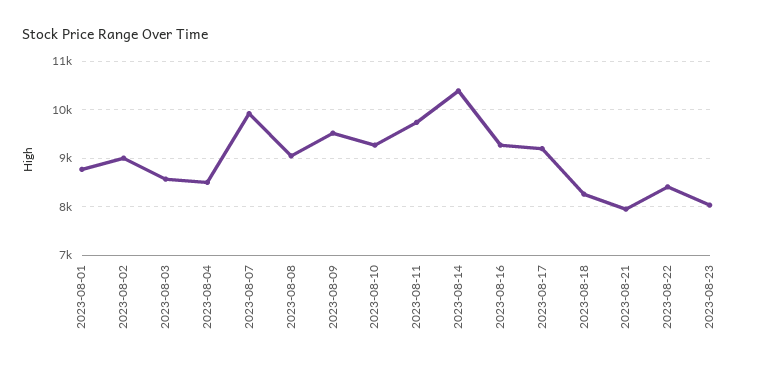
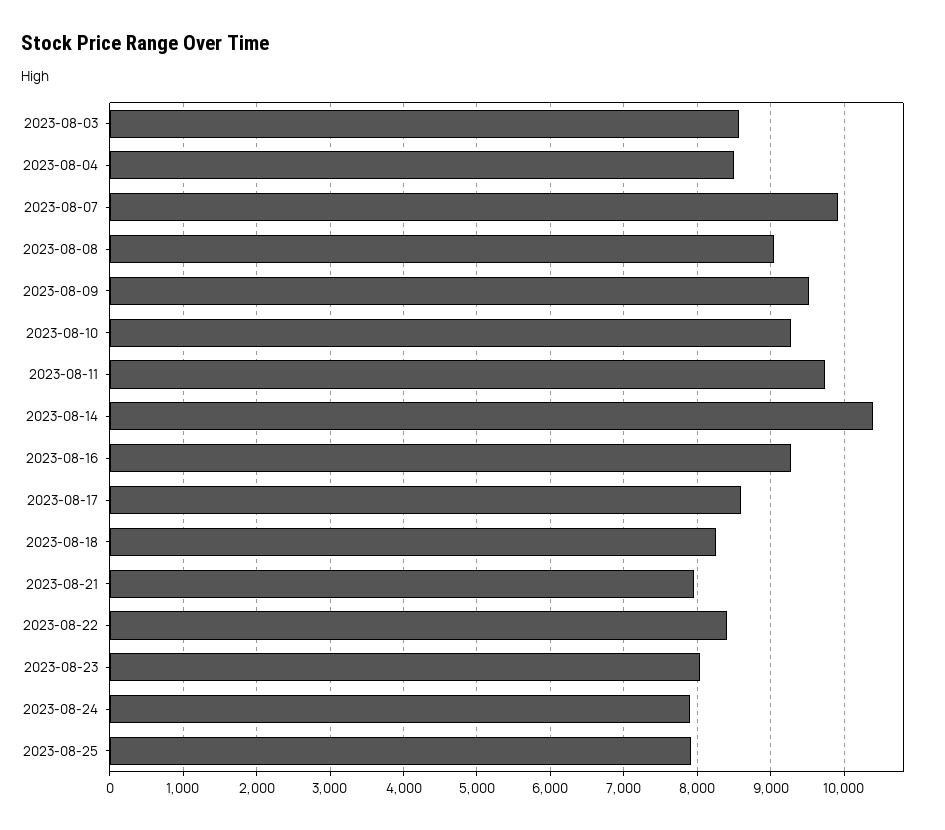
2023-08-01: 8800 -> none
2023-08-02: 9000 -> none
2023-08-17: 9200 -> 8600
2023-08-24: none -> 7900
2023-08-25: none -> 7900

